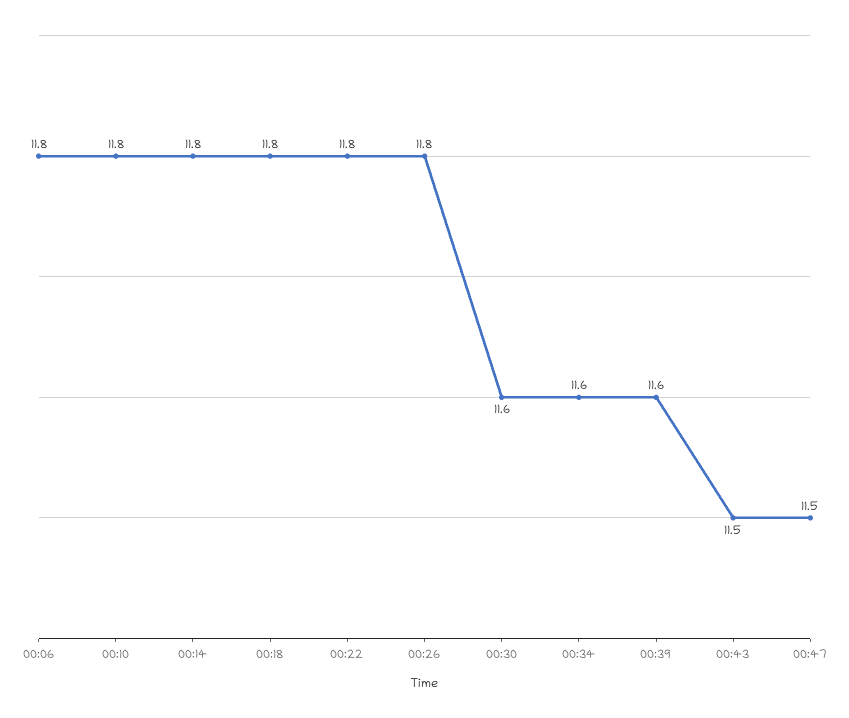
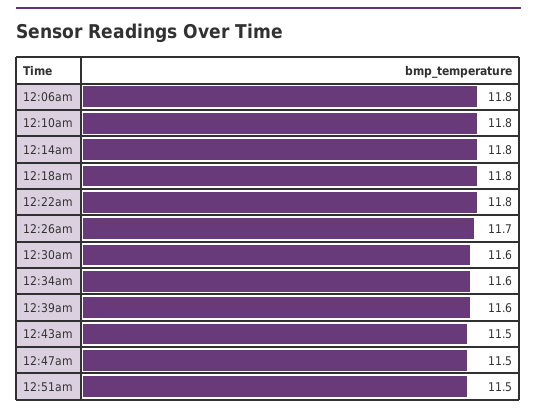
00:26: 11.8 -> 11.7
12:51am: none -> 11.5

